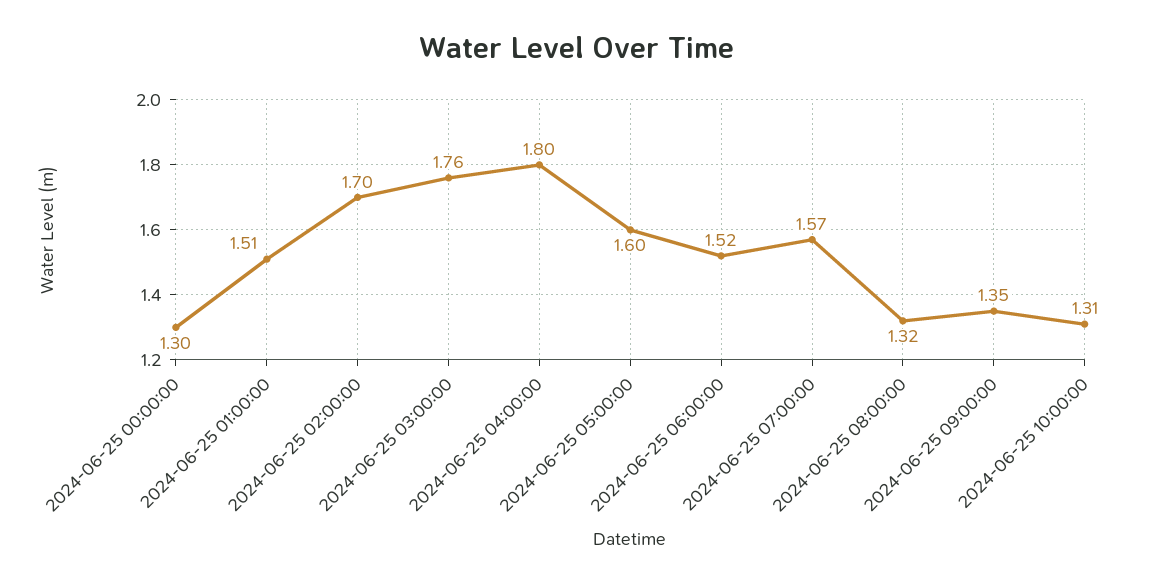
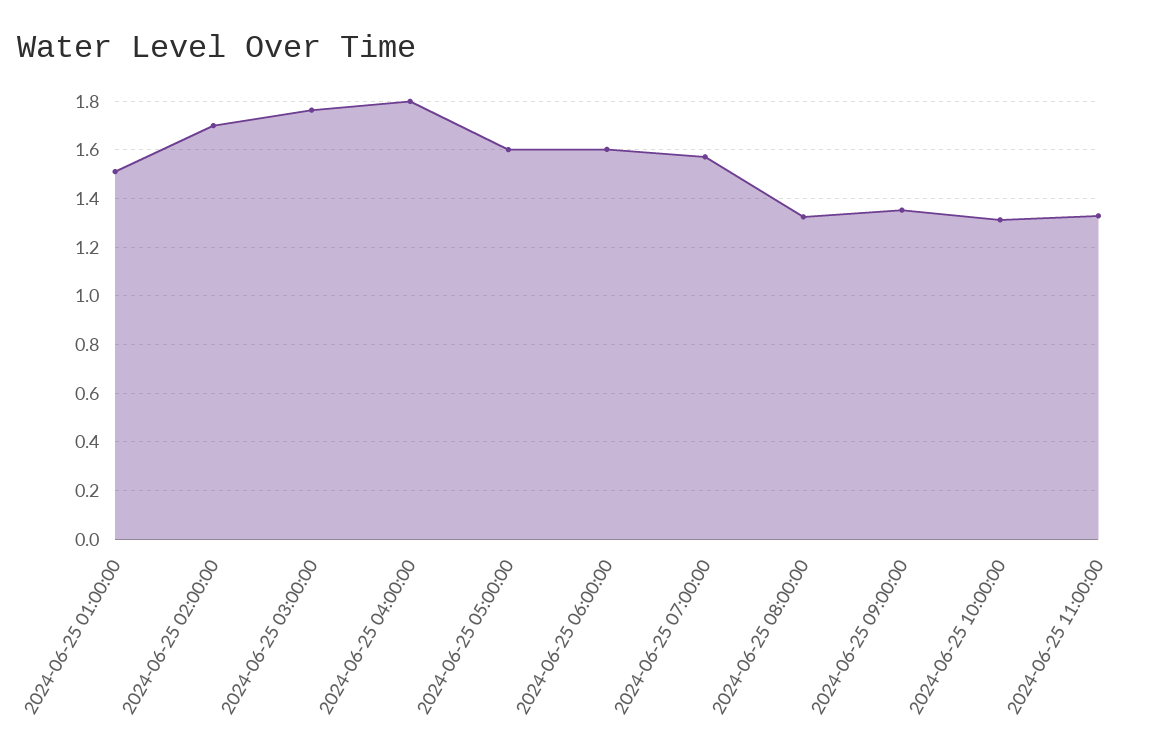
2024-06-25 00:00:00: 1.3 -> none
2024-06-25 06:00:00: 1.52 -> 1.6
2024-06-25 11:00:00: none -> 1.325

